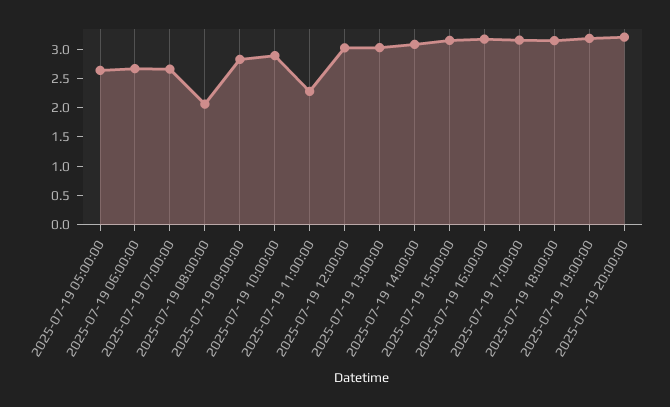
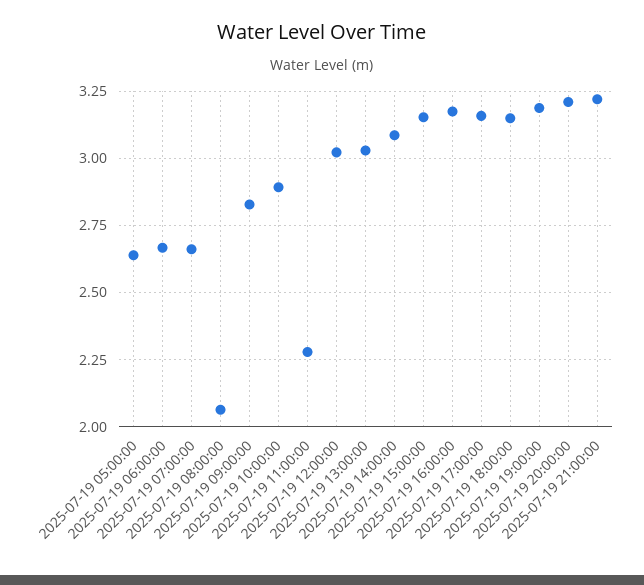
2025-07-19 21:00:00: none -> 3.225

